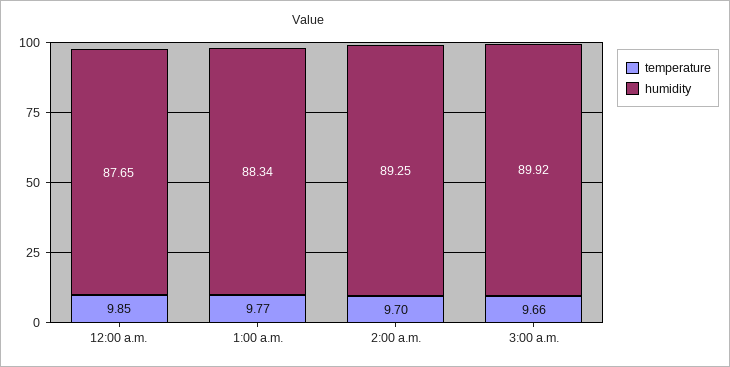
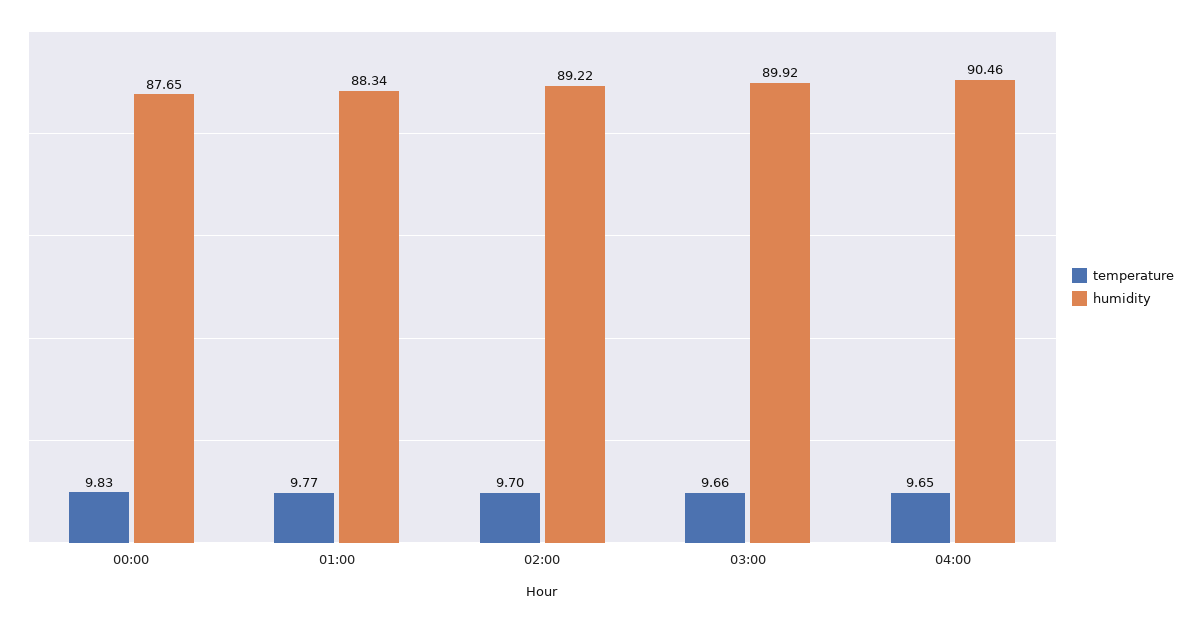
temperature, 12:00 a.m.: 9.85 -> 9.83
humidity, 2:00 a.m.: 89.25 -> 89.22
temperature, 04:00: none -> 9.65
humidity, 04:00: none -> 90.46

